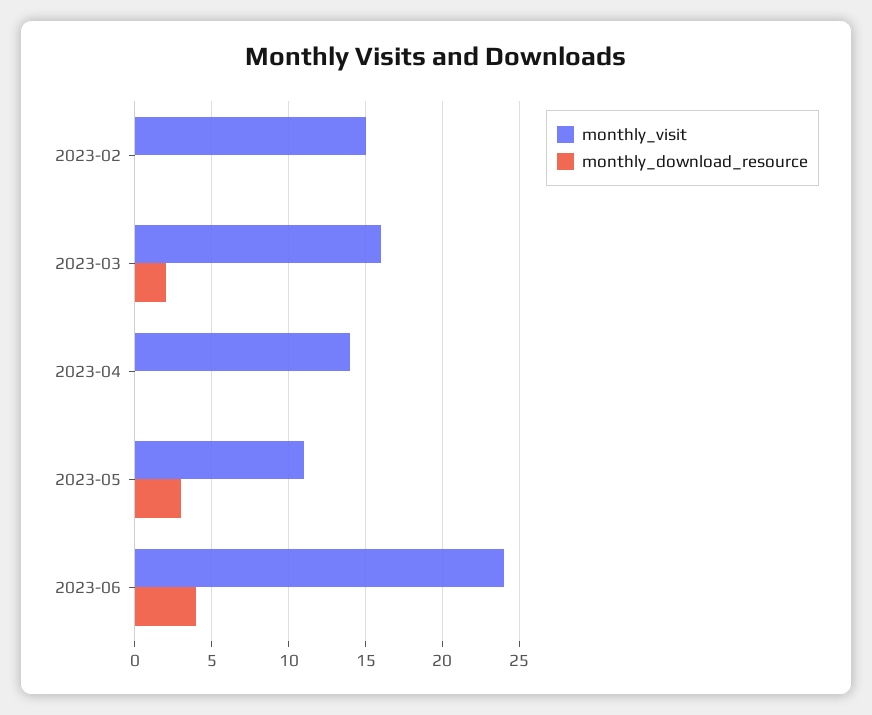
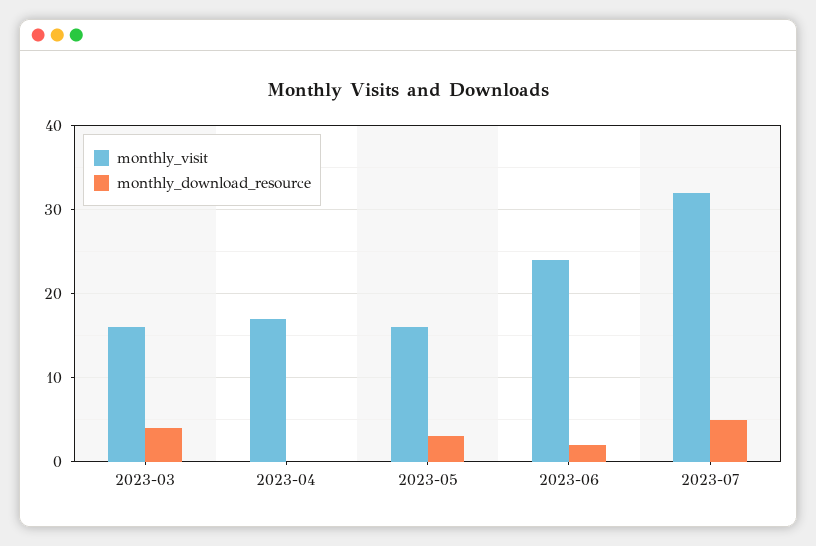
monthly_visit, 2023-02: 15 -> none
monthly_download_resource, 2023-02: 0 -> none
monthly_download_resource, 2023-03: 2 -> 4
monthly_visit, 2023-04: 14 -> 17
monthly_visit, 2023-05: 11 -> 16
monthly_download_resource, 2023-06: 4 -> 2
monthly_visit, 2023-07: none -> 32
monthly_download_resource, 2023-07: none -> 5

